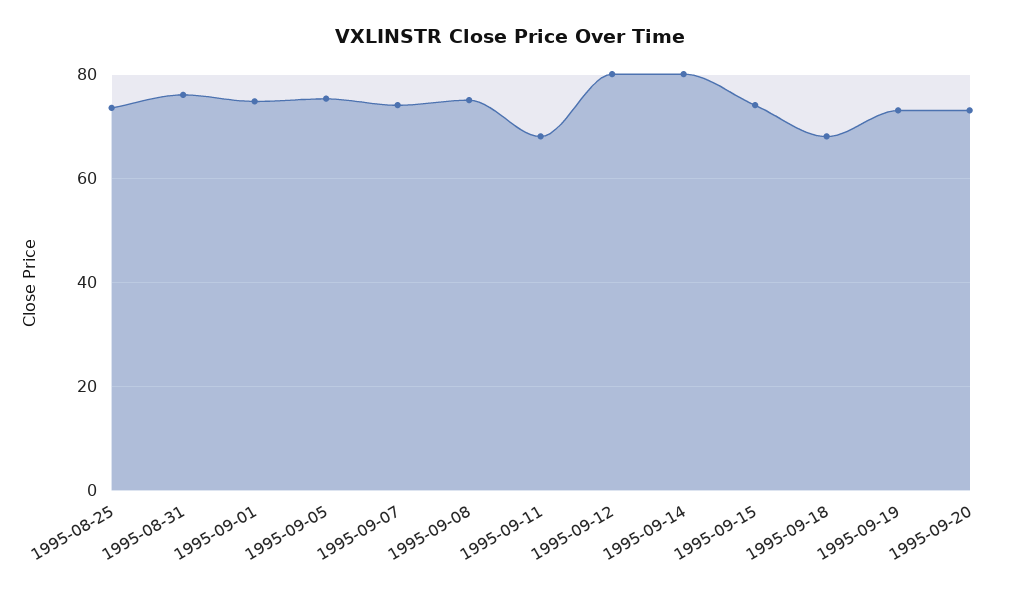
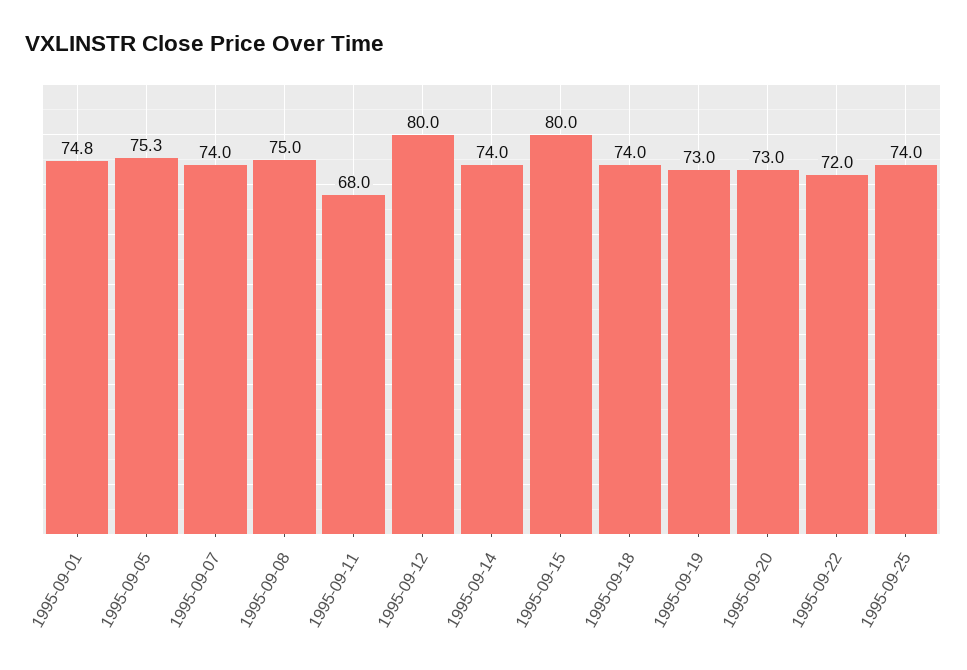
1995-08-25: 74 -> none
1995-08-31: 76 -> none
1995-09-14: 80 -> 74
1995-09-15: 74 -> 80
1995-09-18: 68 -> 74
1995-09-22: none -> 72
1995-09-25: none -> 74

